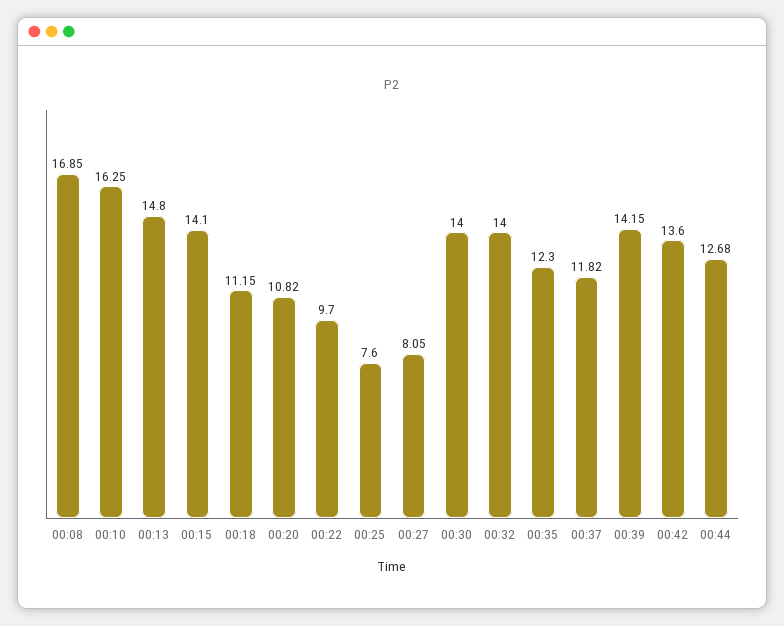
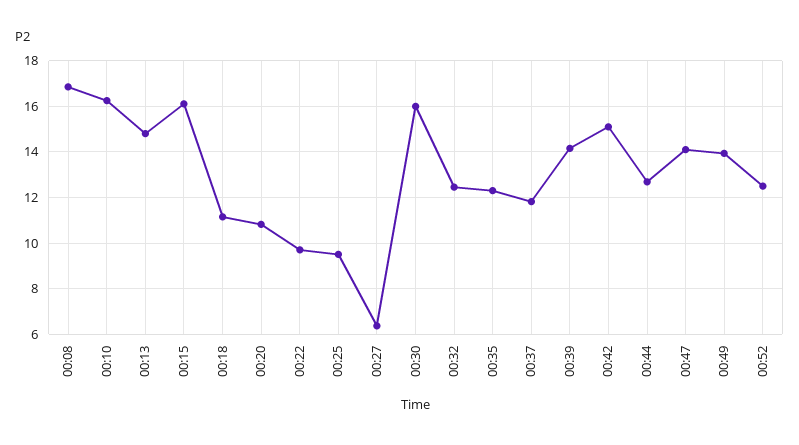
00:15: 14.1 -> 16
00:25: 7.6 -> 9.5
00:27: 8.05 -> 6.5
00:30: 14 -> 16
00:32: 14 -> 12.5
00:42: 13.6 -> 15
00:47: none -> 14
00:49: none -> 14
00:52: none -> 12.5

